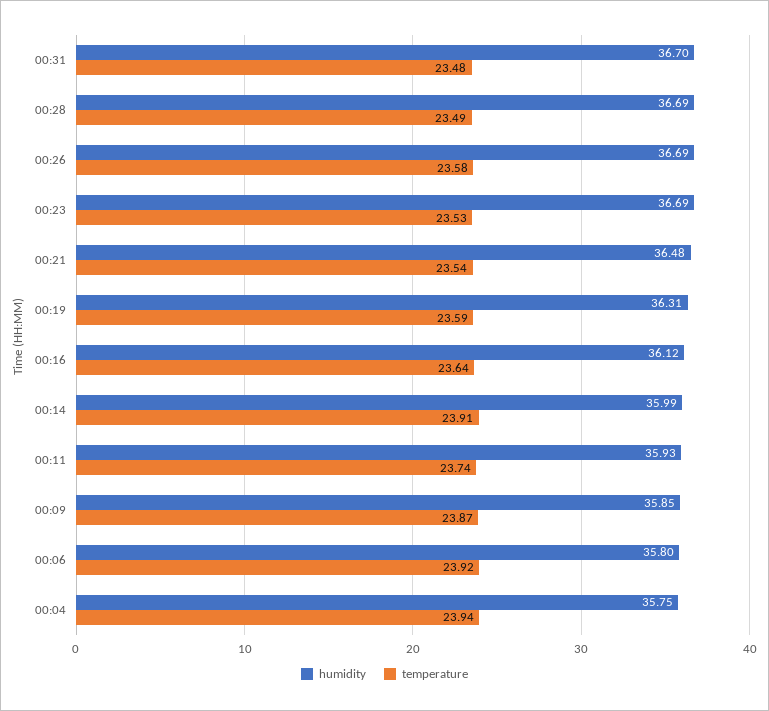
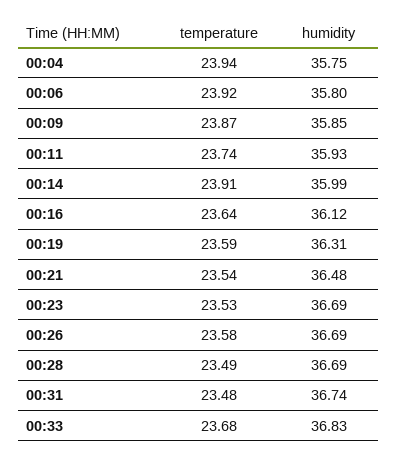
humidity, 00:31: 36.7 -> 36.74
temperature, 00:33: none -> 23.68
humidity, 00:33: none -> 36.83

